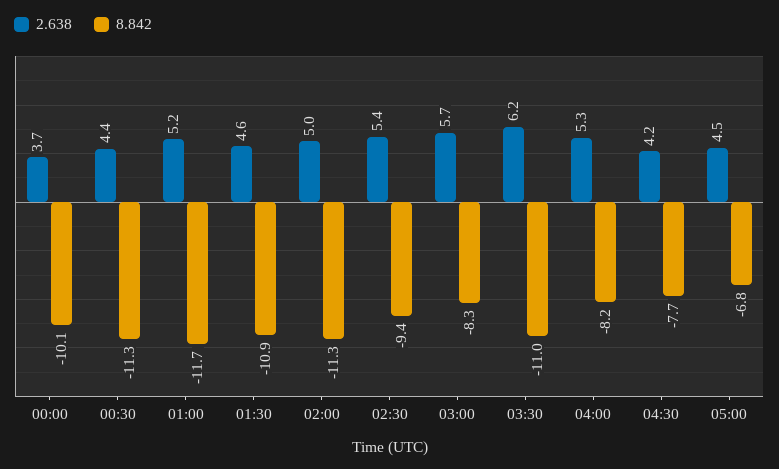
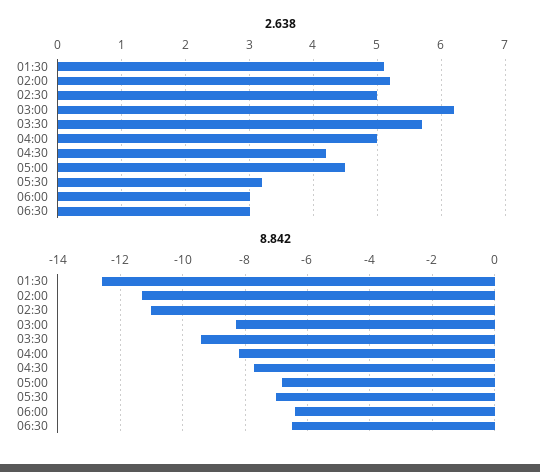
2.638, 00:00: 3.7 -> none
8.842, 00:00: -10.1 -> none
2.638, 00:30: 4.4 -> none
8.842, 00:30: -11.3 -> none
2.638, 01:00: 5.2 -> none
8.842, 01:00: -11.7 -> none
2.638, 01:30: 4.6 -> 5.1
8.842, 01:30: -10.9 -> -12.5
2.638, 02:00: 5 -> 5.2
2.638, 02:30: 5.4 -> 5
8.842, 02:30: -9.4 -> -11
2.638, 03:00: 5.7 -> 6.2
2.638, 03:30: 6.2 -> 5.7
8.842, 03:30: -11 -> -9.5
2.638, 04:00: 5.3 -> 5
2.638, 05:30: none -> 3.2
2.638, 06:00: none -> 3
2.638, 06:30: none -> 3
8.842, 05:30: none -> -7
8.842, 06:00: none -> -6.5
8.842, 06:30: none -> -6.5

